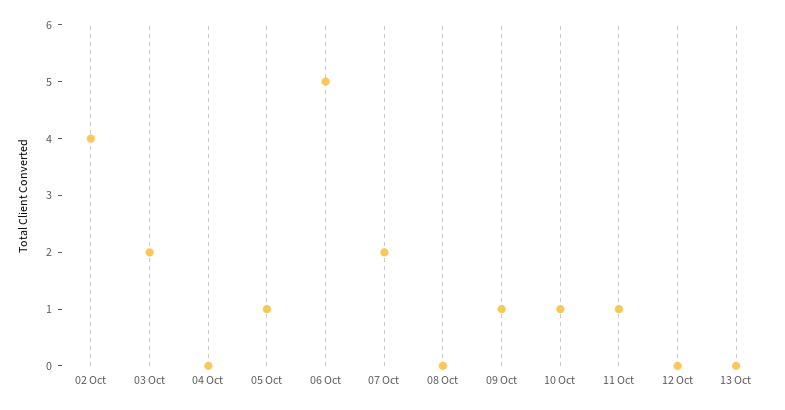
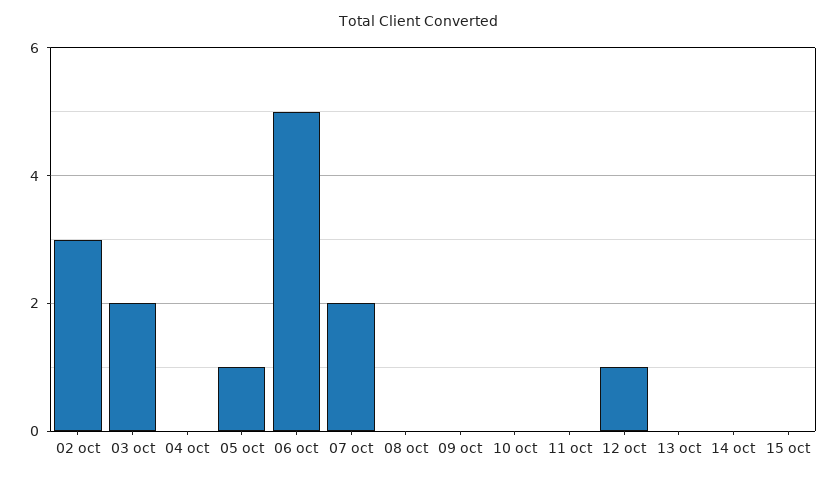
02 Oct: 4 -> 3
09 Oct: 1 -> 0
10 Oct: 1 -> 0
11 Oct: 1 -> 0
12 Oct: 0 -> 1
14 oct: none -> 0
15 oct: none -> 0

